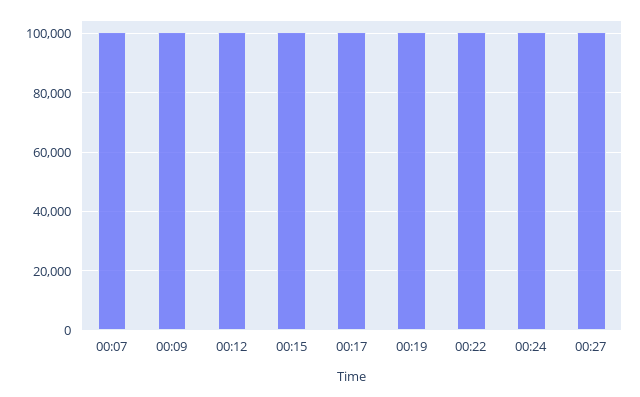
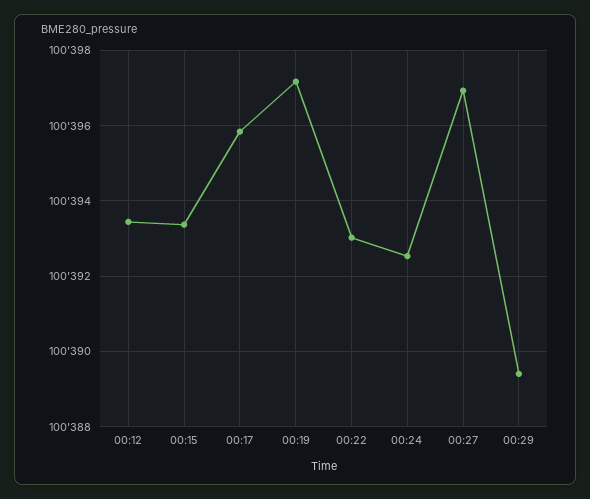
00:07: 100000 -> none
00:09: 100000 -> none
00:29: none -> 100389.4

